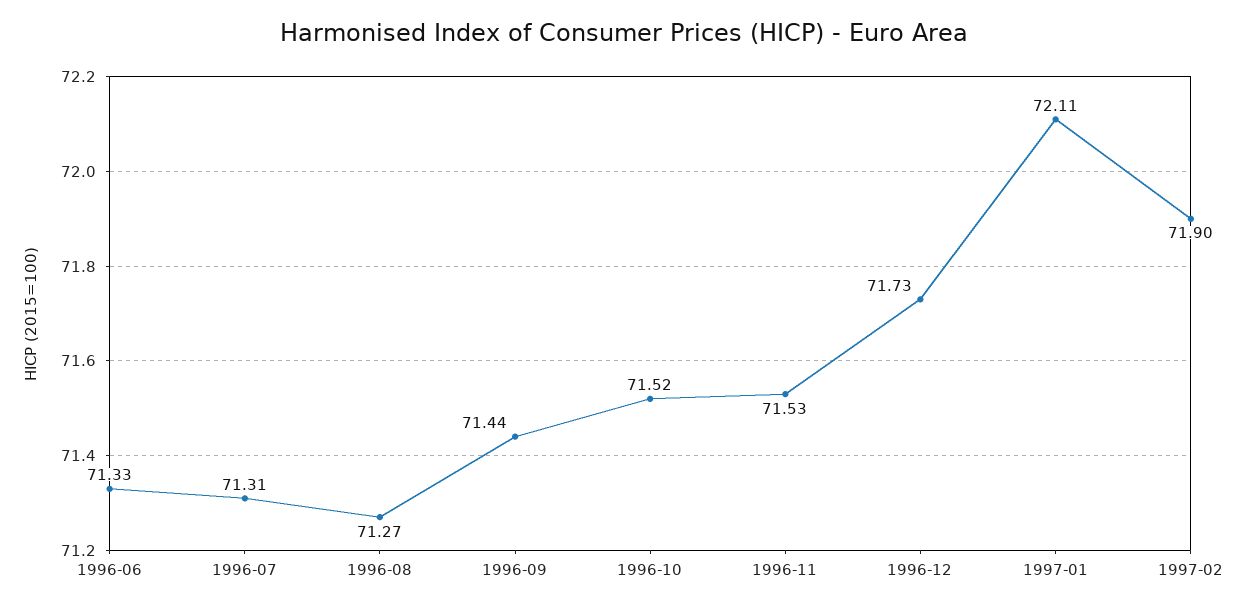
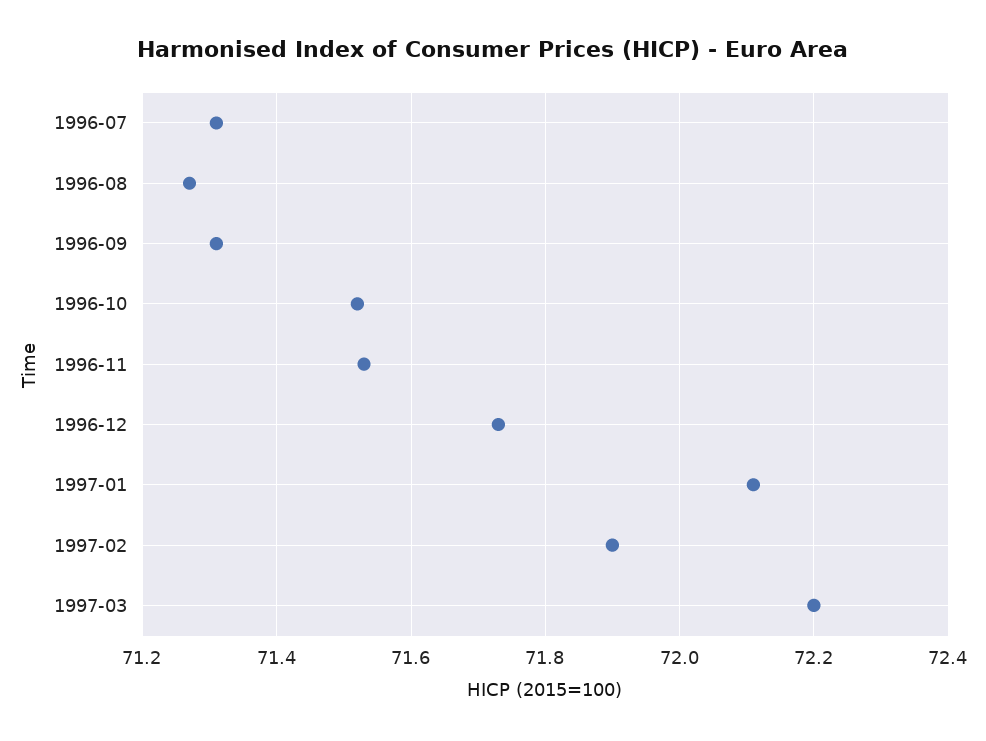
1996-06: 71.33 -> none
1996-09: 71.44 -> 71.3
1997-03: none -> 72.2

